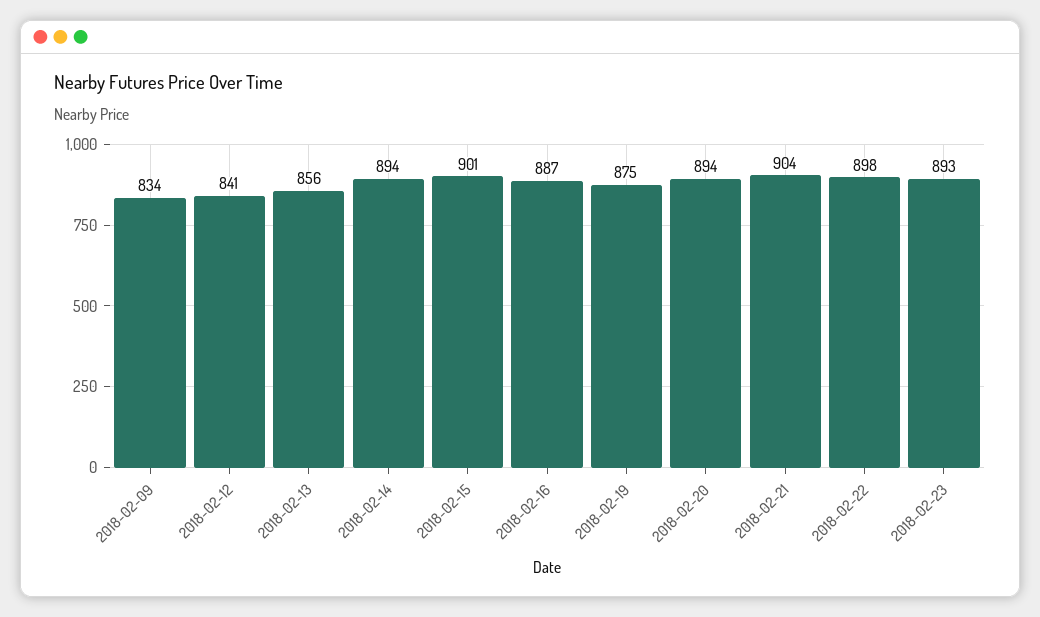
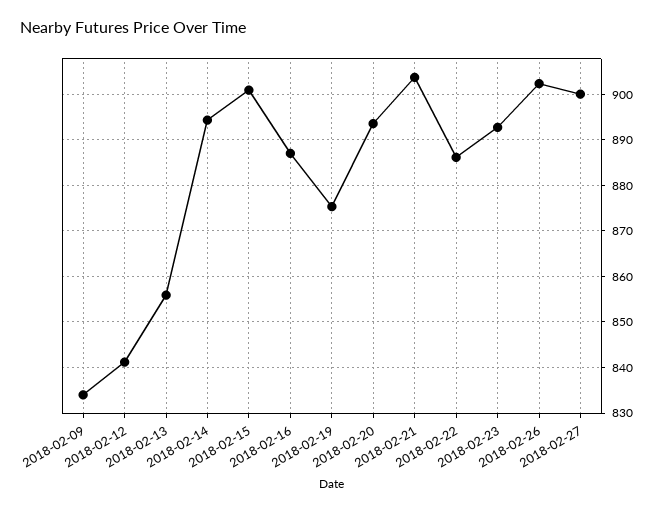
2018-02-22: 898 -> 886
2018-02-26: none -> 902
2018-02-27: none -> 900

